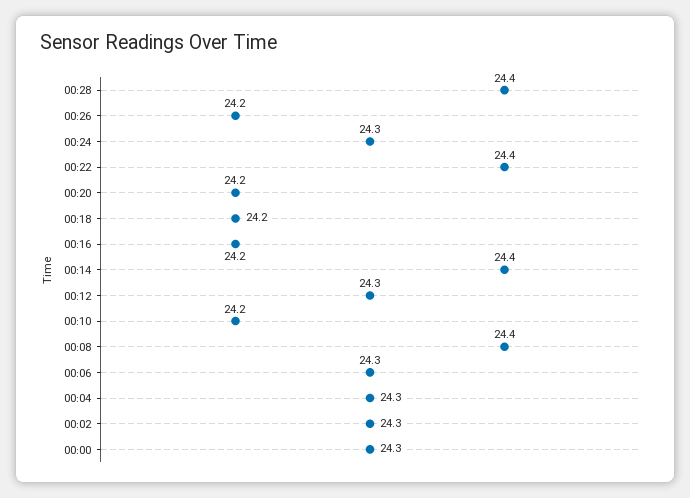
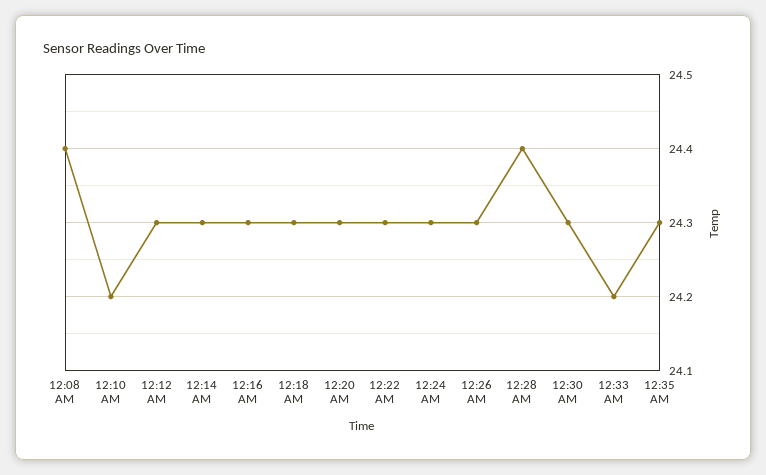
00:26: 24.2 -> 24.3
00:22: 24.4 -> 24.3
00:20: 24.2 -> 24.3
00:18: 24.2 -> 24.3
00:16: 24.2 -> 24.3
00:14: 24.4 -> 24.3
00:06: 24.3 -> none
00:04: 24.3 -> none
00:02: 24.3 -> none
00:00: 24.3 -> none
12:30 AM: none -> 24.3
12:33 AM: none -> 24.2
12:35 AM: none -> 24.3

